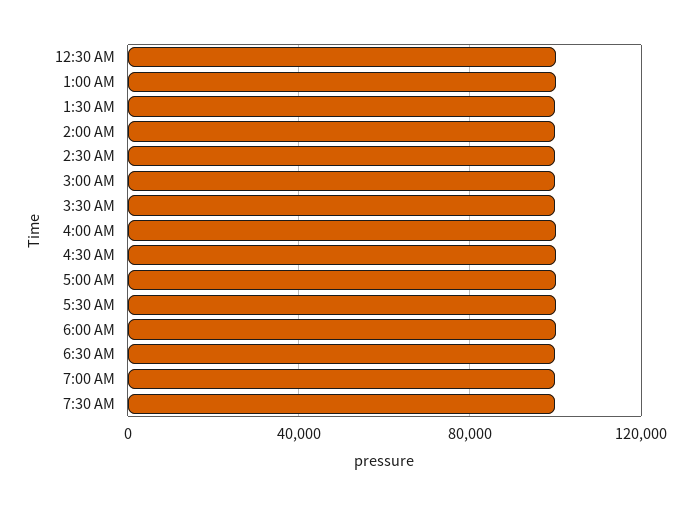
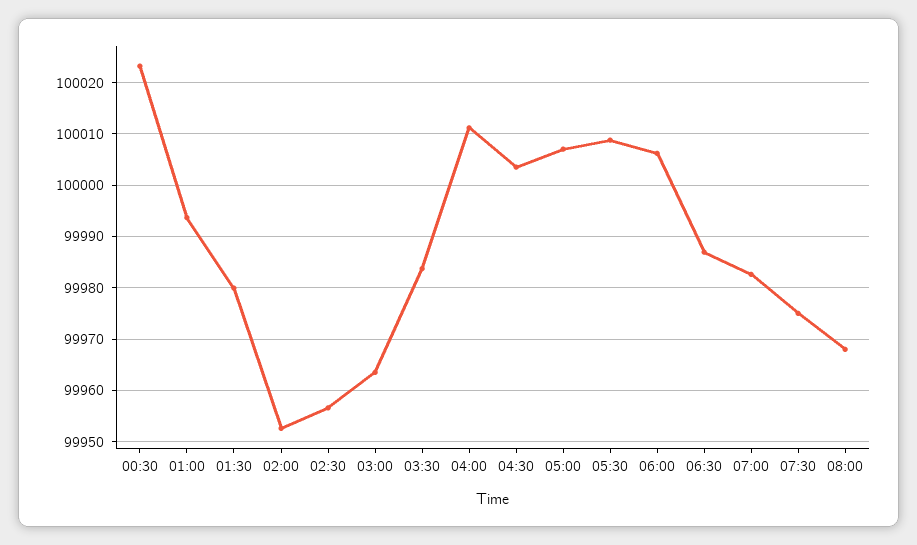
08:00: none -> 99968

